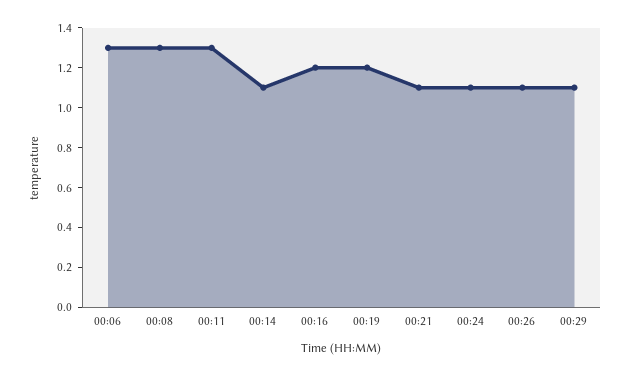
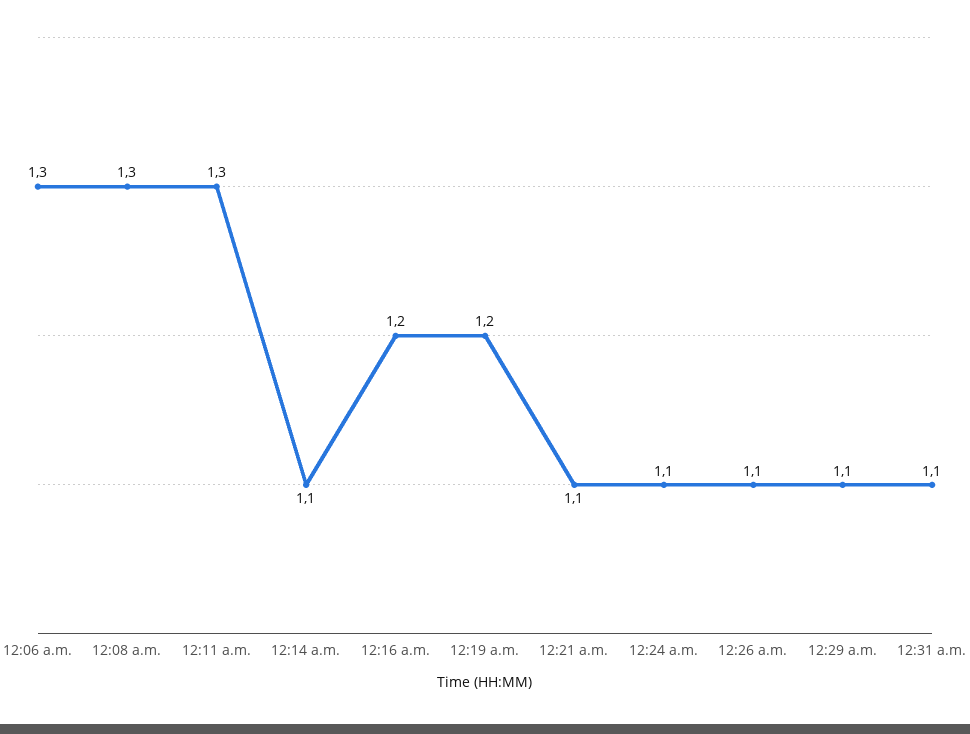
12:31 a.m.: none -> 1.1

